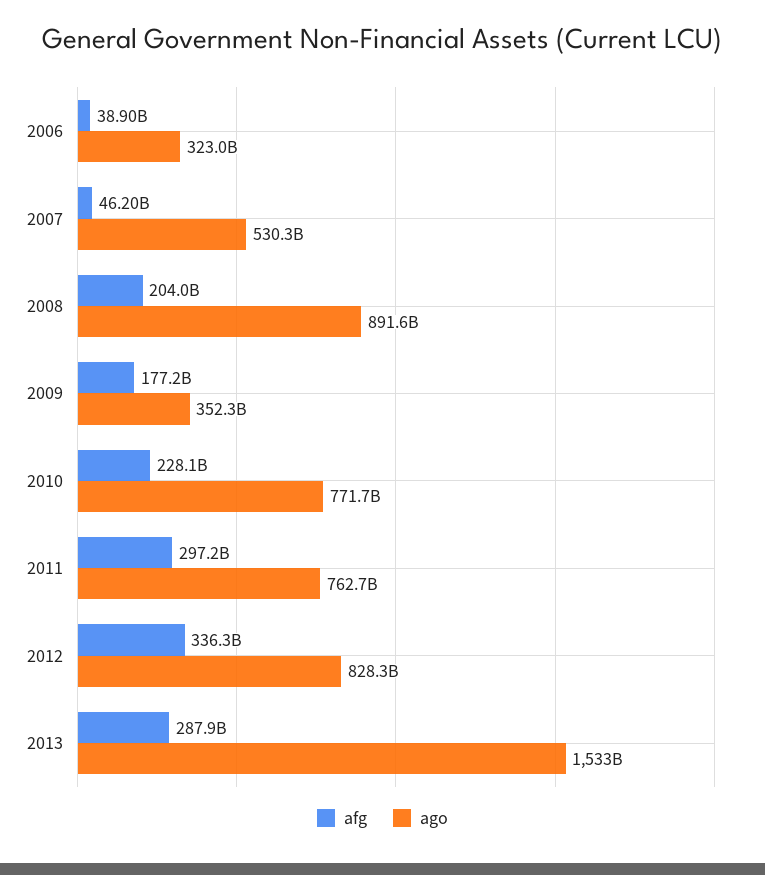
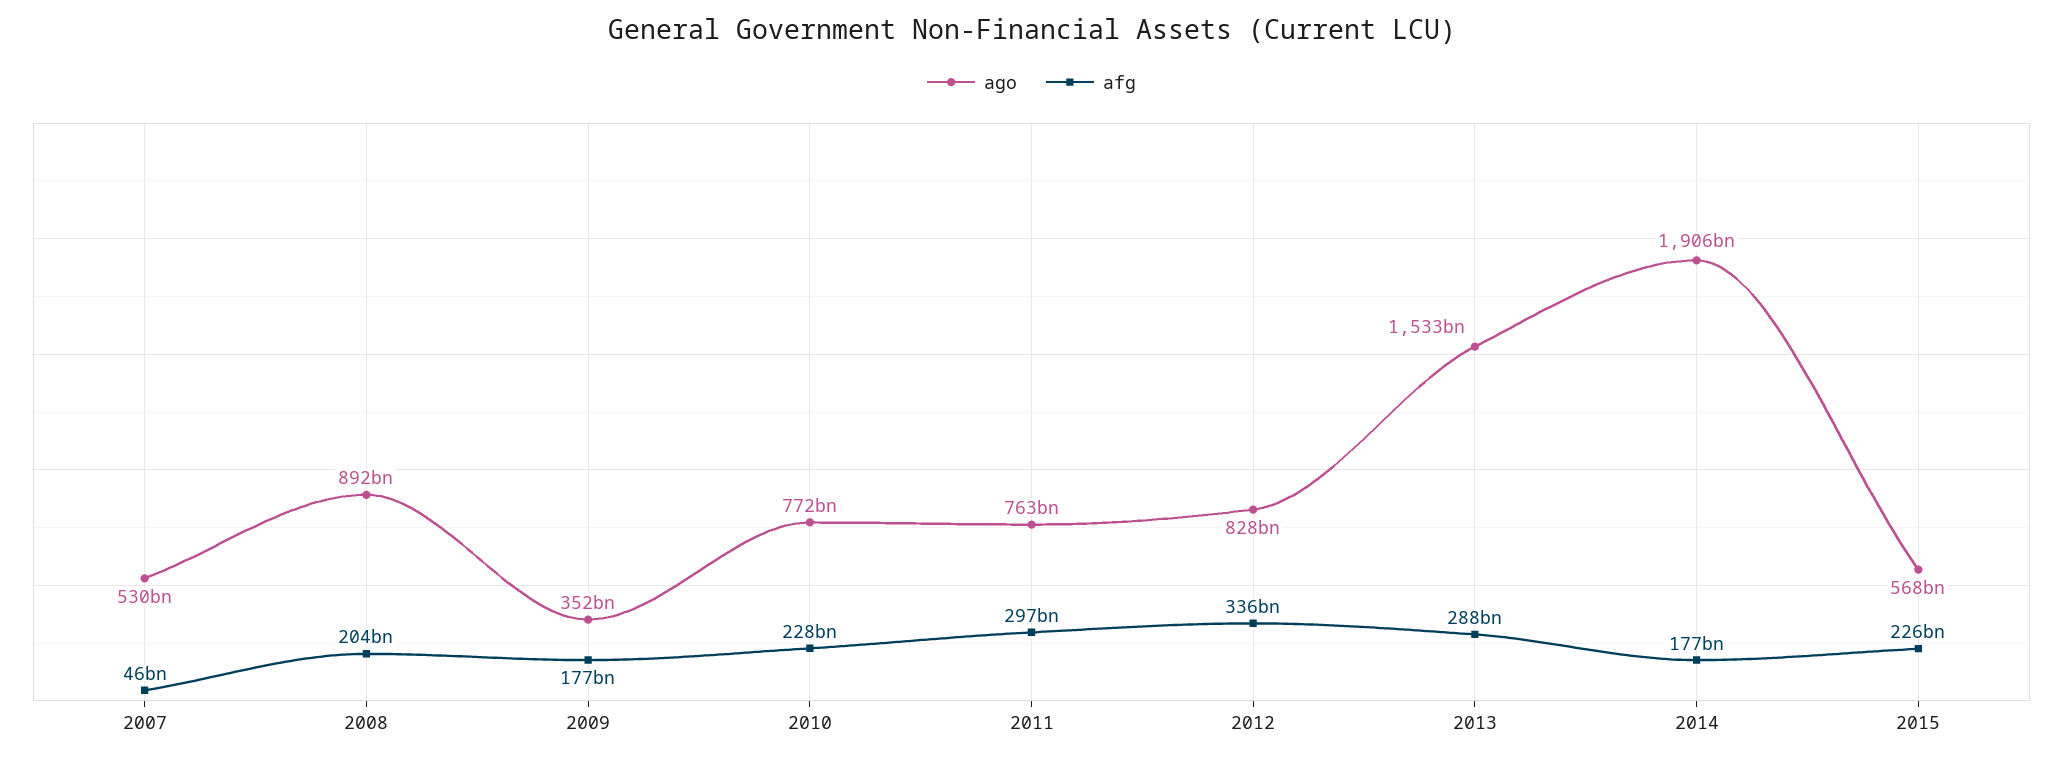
afg, 2006: 38900000000 -> none
ago, 2006: 323000000000 -> none
ago, 2014: none -> 1906000000000
afg, 2014: none -> 177000000000
ago, 2015: none -> 568000000000
afg, 2015: none -> 226000000000

